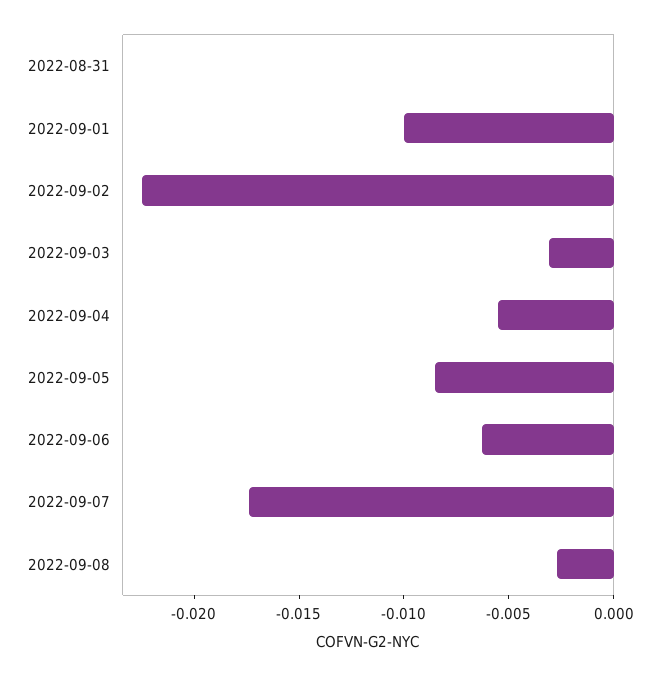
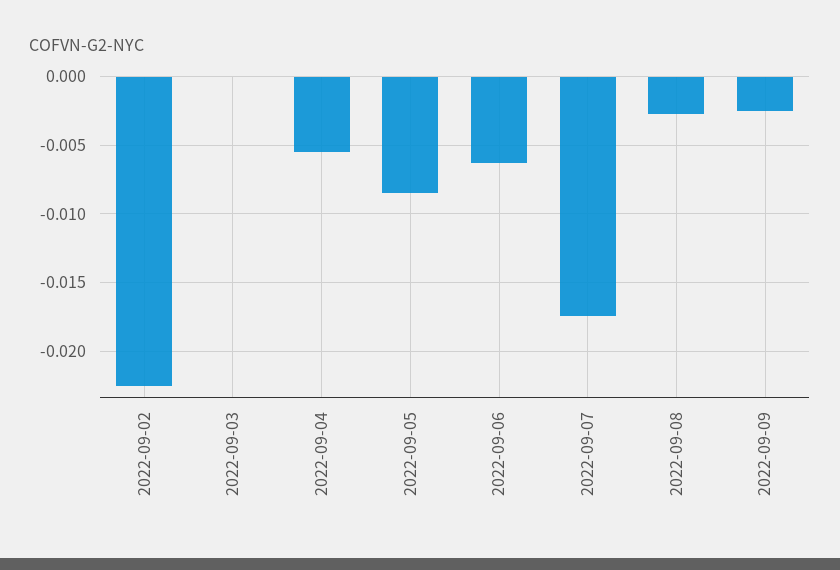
2022-08-31: 0 -> none
2022-09-01: -0.01 -> none
2022-09-03: -0.003 -> 0
2022-09-09: none -> -0.0025

